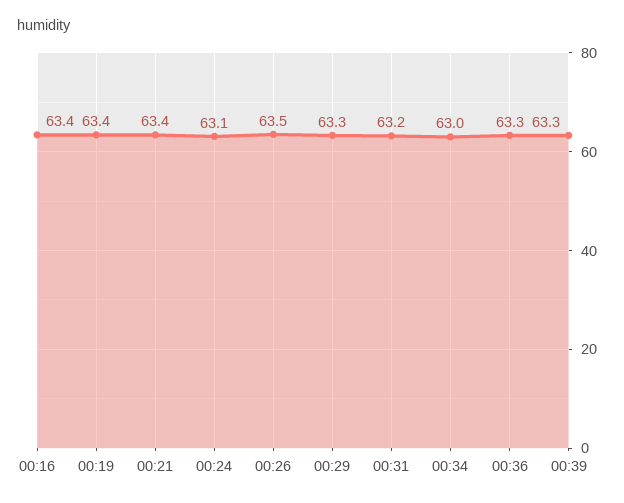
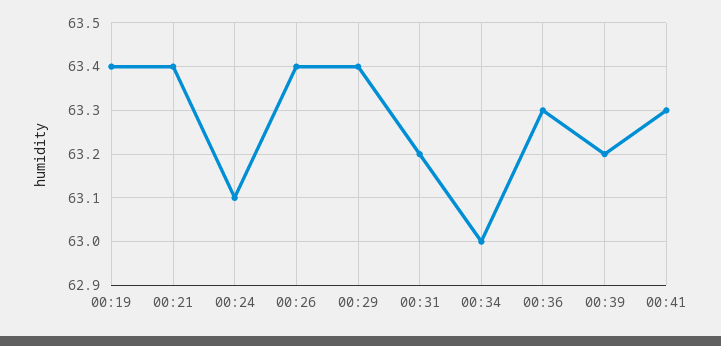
00:16: 63.4 -> none
00:26: 63.5 -> 63.4
00:29: 63.3 -> 63.4
00:39: 63.3 -> 63.2
00:41: none -> 63.3

